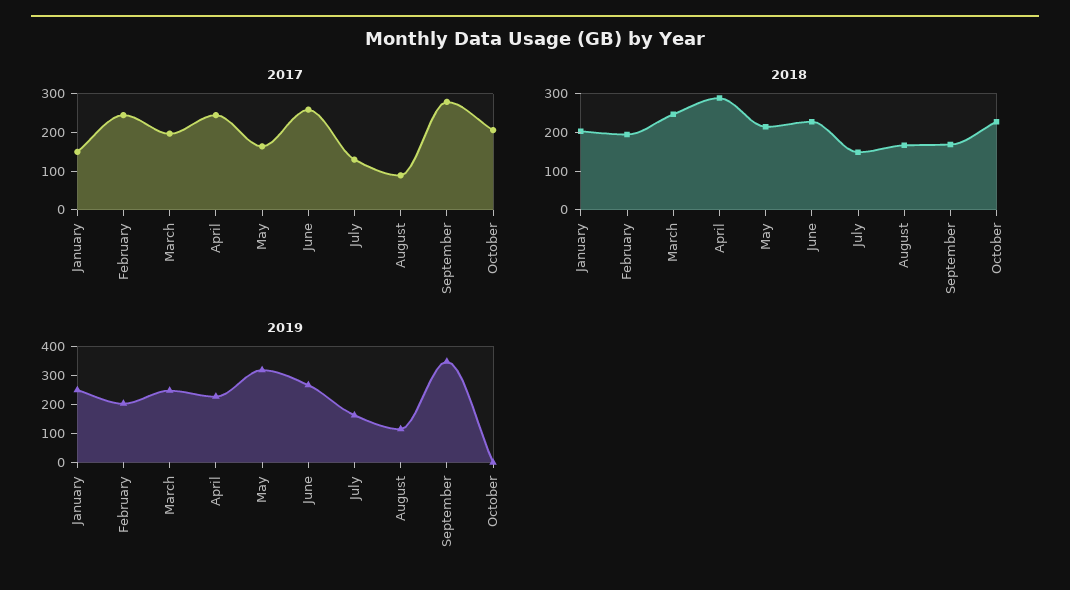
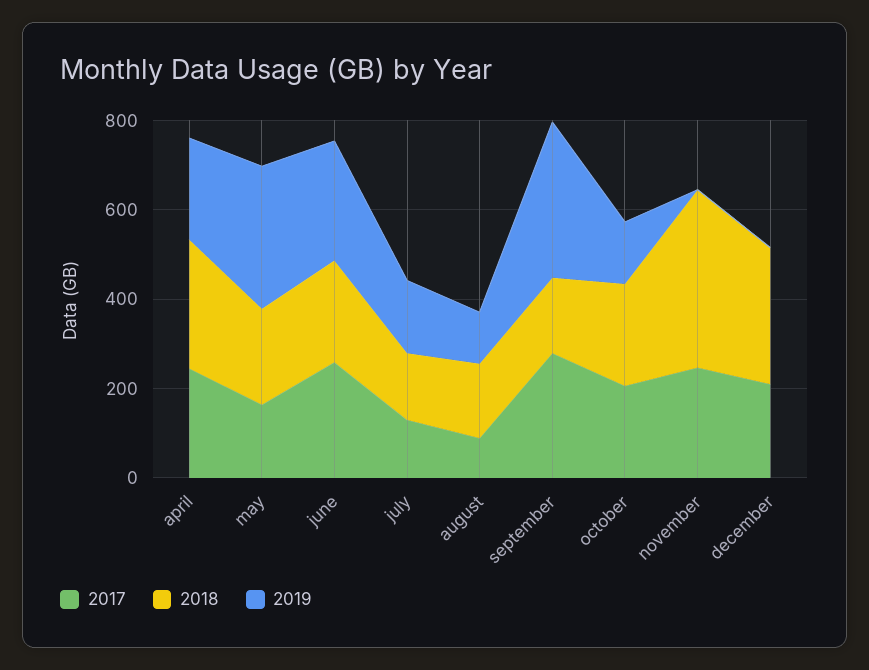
2017, January: 150 -> none
2017, February: 250 -> none
2017, March: 200 -> none
2018, January: 200 -> none
2018, February: 200 -> none
2018, March: 250 -> none
2019, January: 250 -> none
2019, February: 200 -> none
2019, March: 250 -> none
2019, October: 0 -> 150
2017, november: none -> 250
2018, november: none -> 400
2019, november: none -> 0
2017, december: none -> 200
2018, december: none -> 300
2019, december: none -> 0

